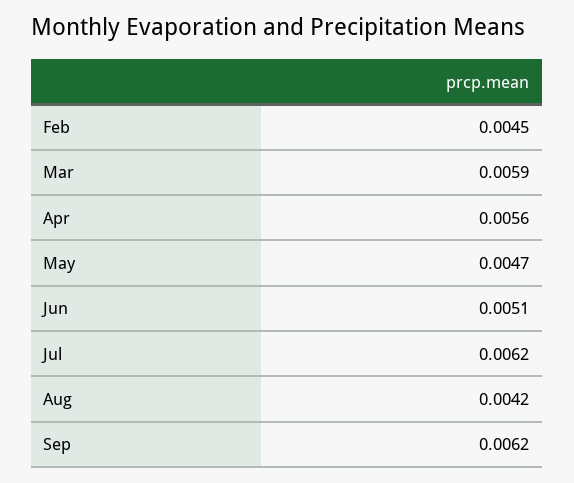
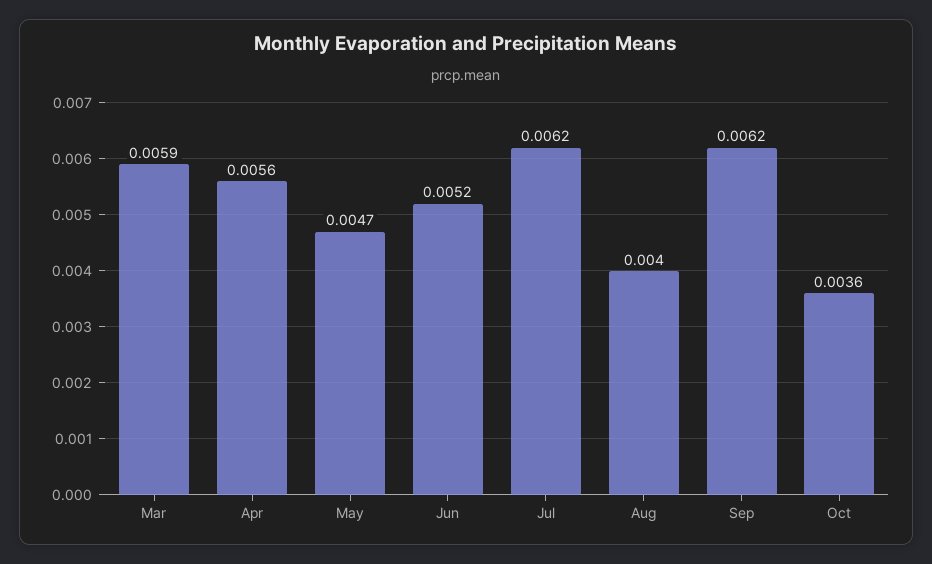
Feb: 0.0045 -> none
Jun: 0.0051 -> 0.0052
Aug: 0.0042 -> 0.004
Oct: none -> 0.0036

